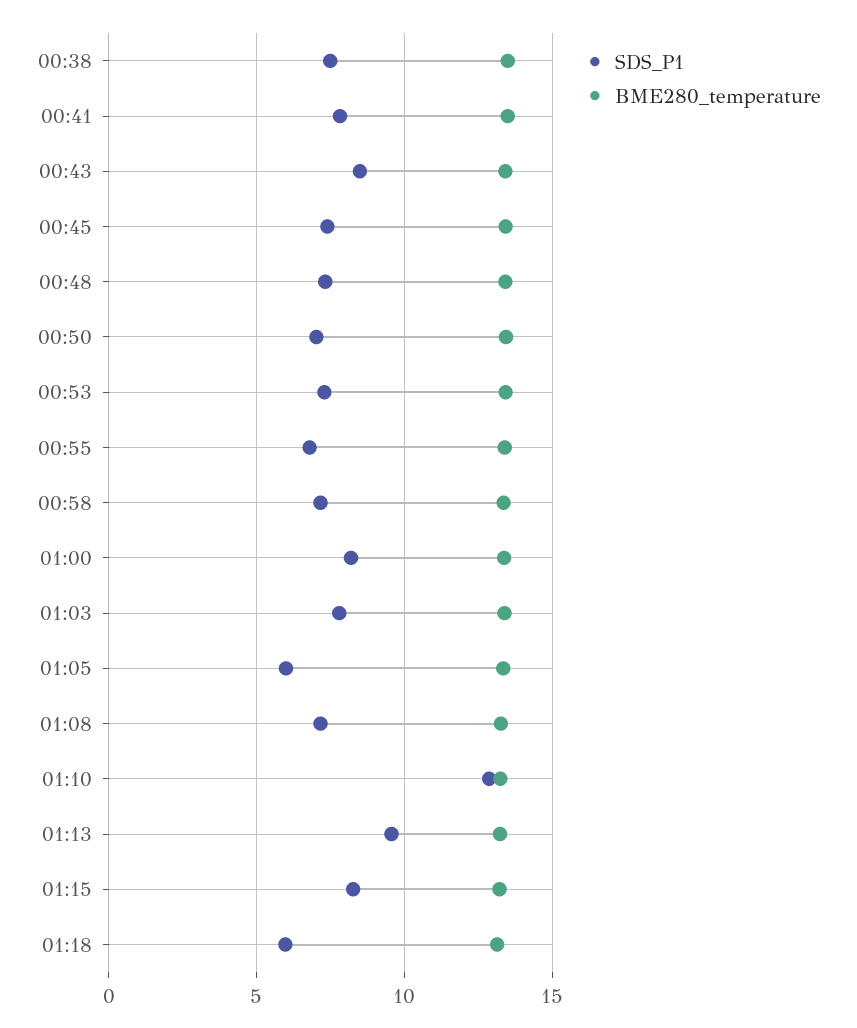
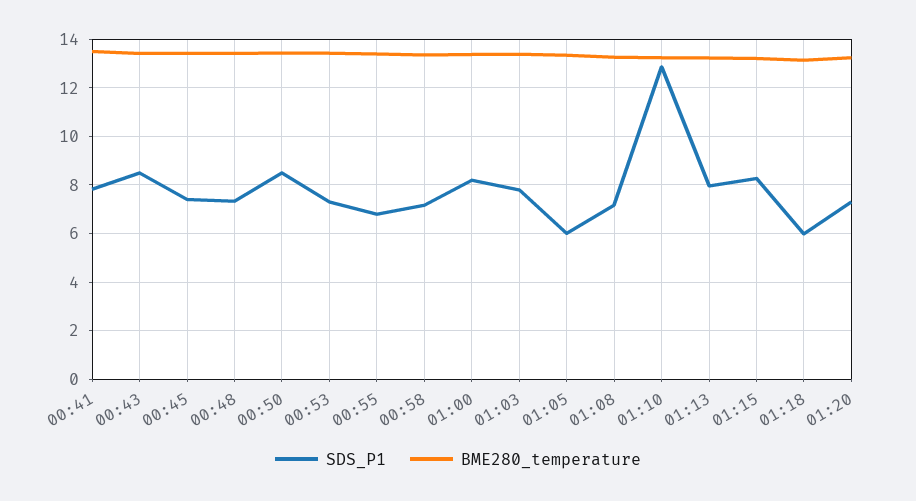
SDS_P1, 00:38: 7.5 -> none
BME280_temperature, 00:38: 13.5 -> none
SDS_P1, 00:50: 7 -> 8.5
SDS_P1, 01:13: 9.5 -> 8
SDS_P1, 01:20: none -> 7.25
BME280_temperature, 01:20: none -> 13.25

